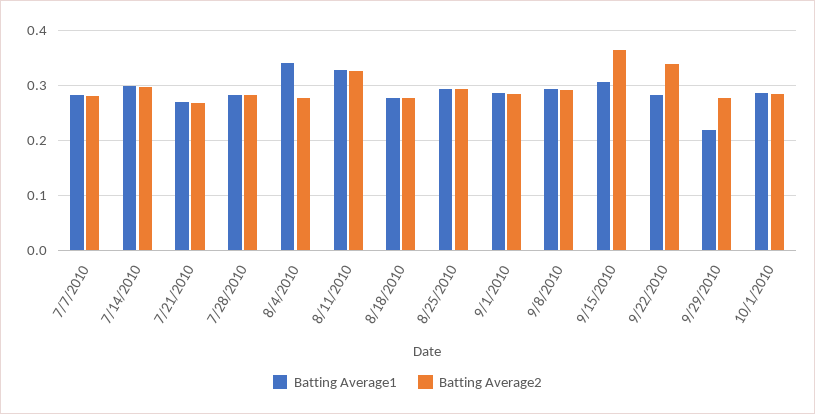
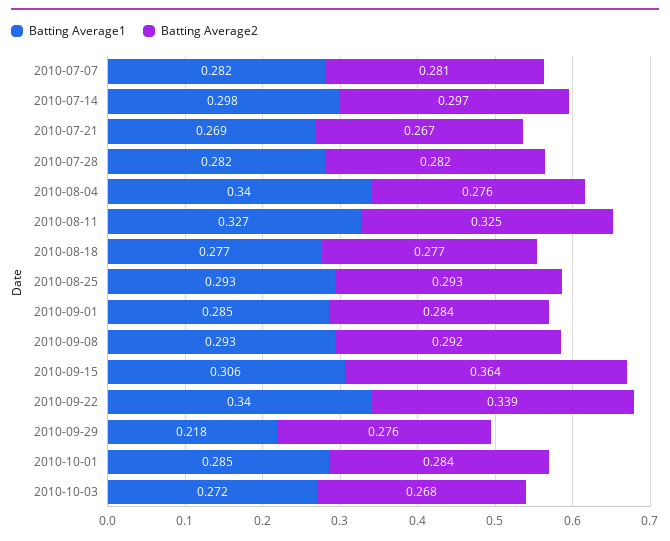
Batting Average1, 9/22/2010: 0.28 -> 0.34
Batting Average1, 2010-10-03: none -> 0.272
Batting Average2, 2010-10-03: none -> 0.268

